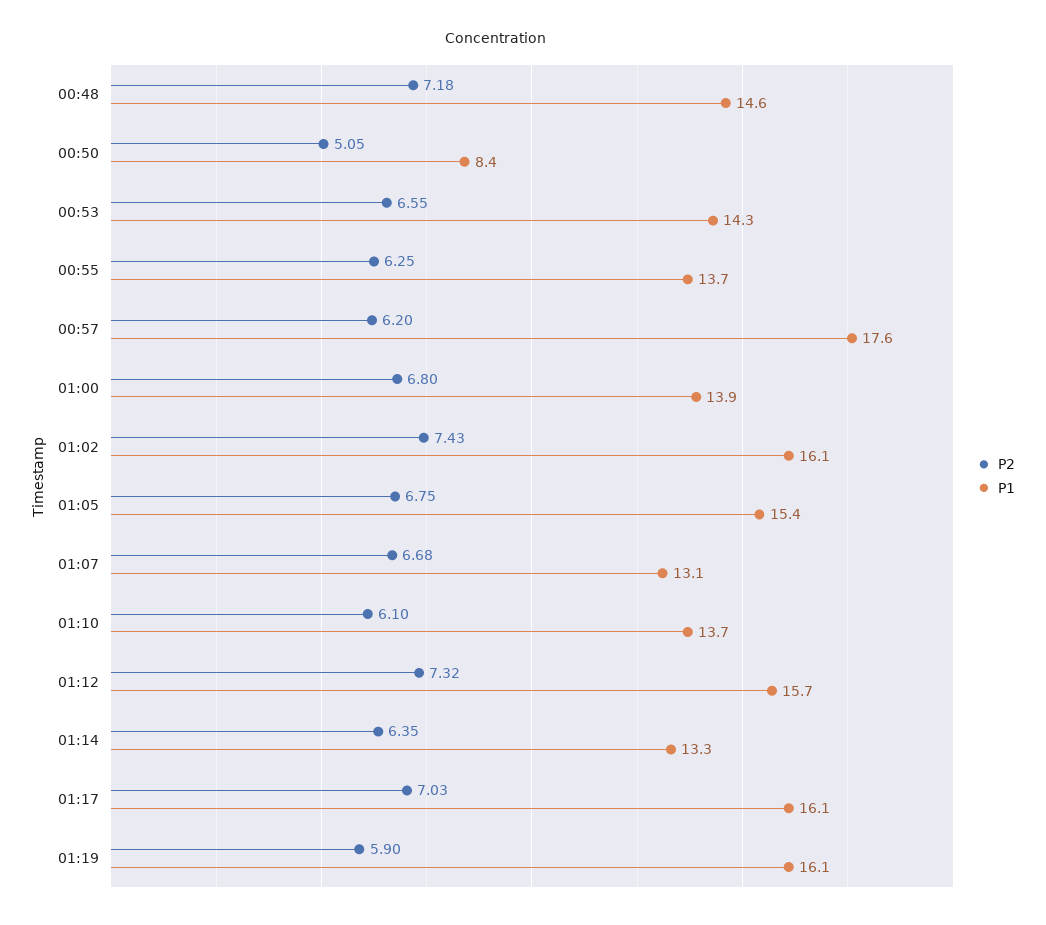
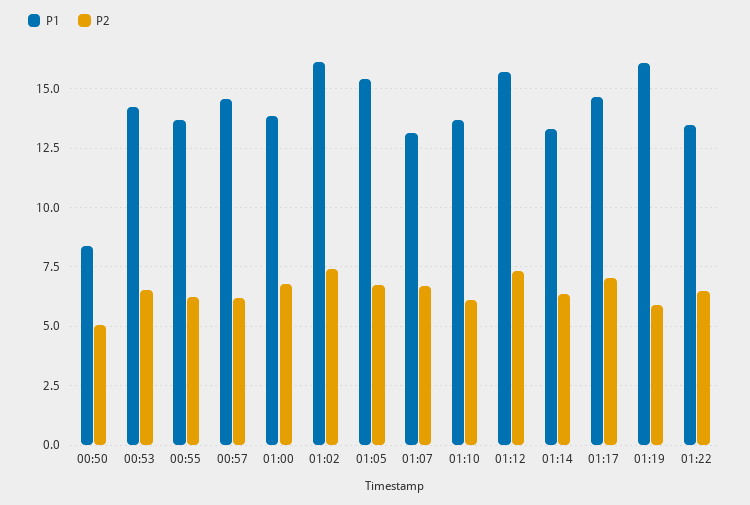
P2, 00:48: 7.18 -> none
P1, 00:48: 14.6 -> none
P1, 00:57: 17.6 -> 14.5
P1, 01:17: 16.1 -> 14.5
P1, 01:22: none -> 13.5
P2, 01:22: none -> 6.5

